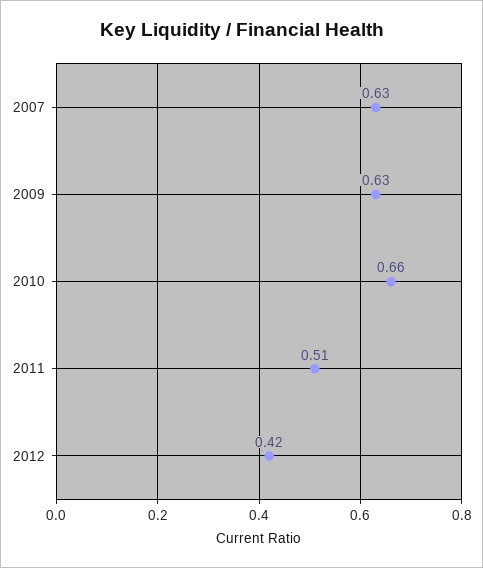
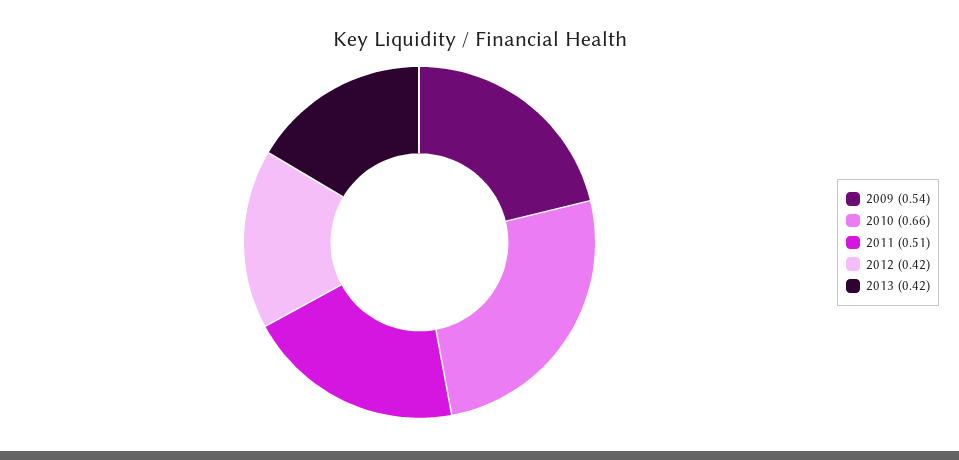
2007: 0.63 -> none
2009: 0.63 -> 0.54
2013: none -> 0.42

